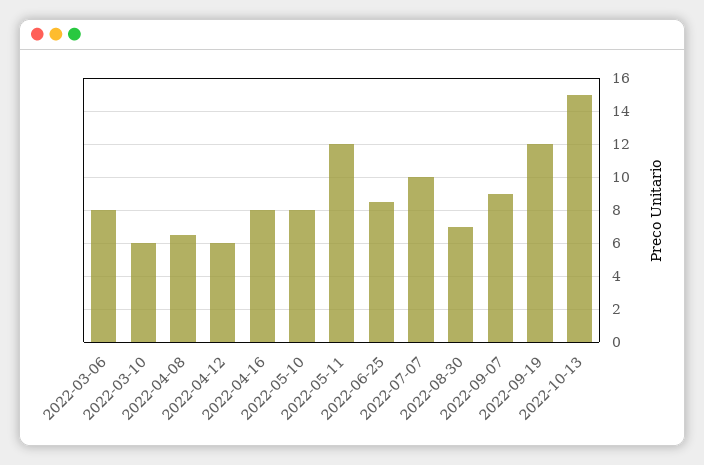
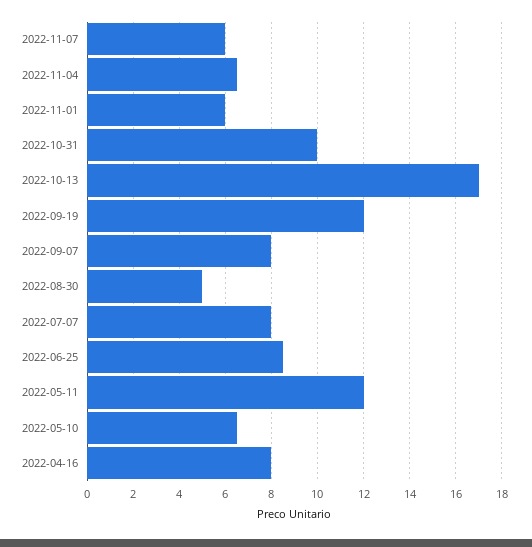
2022-03-06: 8 -> none
2022-03-10: 6 -> none
2022-04-08: 6.5 -> none
2022-04-12: 6 -> none
2022-05-10: 8 -> 6.5
2022-07-07: 10 -> 8
2022-08-30: 7 -> 5
2022-09-07: 9 -> 8
2022-10-13: 15 -> 17
2022-11-07: none -> 6
2022-11-04: none -> 6.5
2022-11-01: none -> 6
2022-10-31: none -> 10

